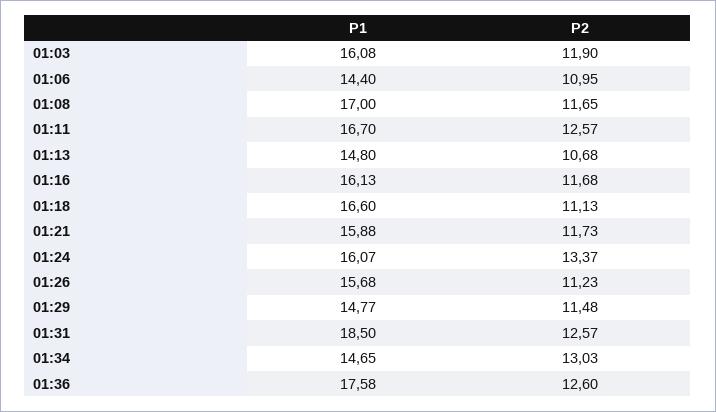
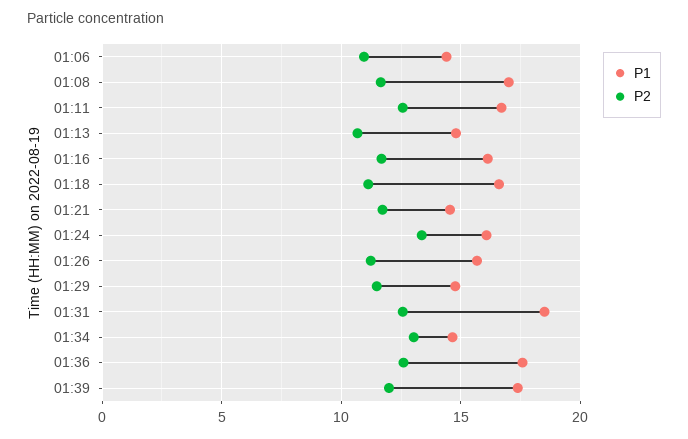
P1, 01:03: 16.08 -> none
P2, 01:03: 11.9 -> none
P1, 01:21: 15.88 -> 14.5
P1, 01:39: none -> 17.5
P2, 01:39: none -> 12

